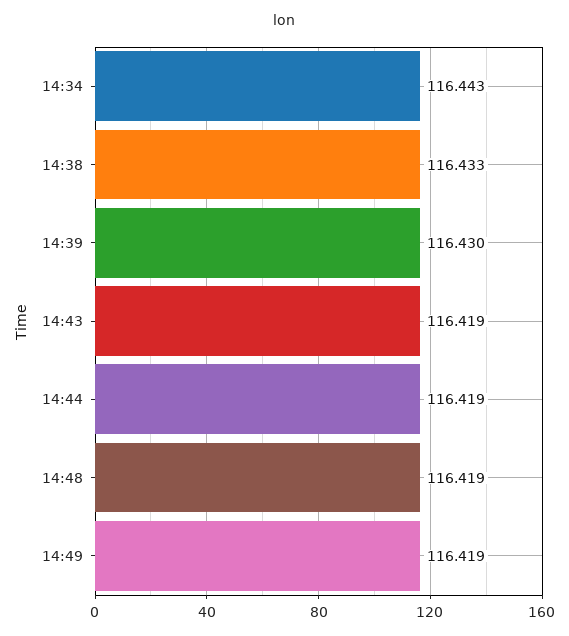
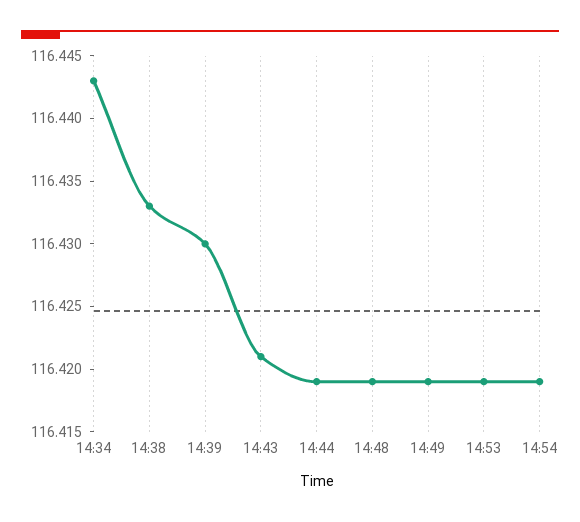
14:43: 116.419 -> 116.421
14:53: none -> 116.419
14:54: none -> 116.419

